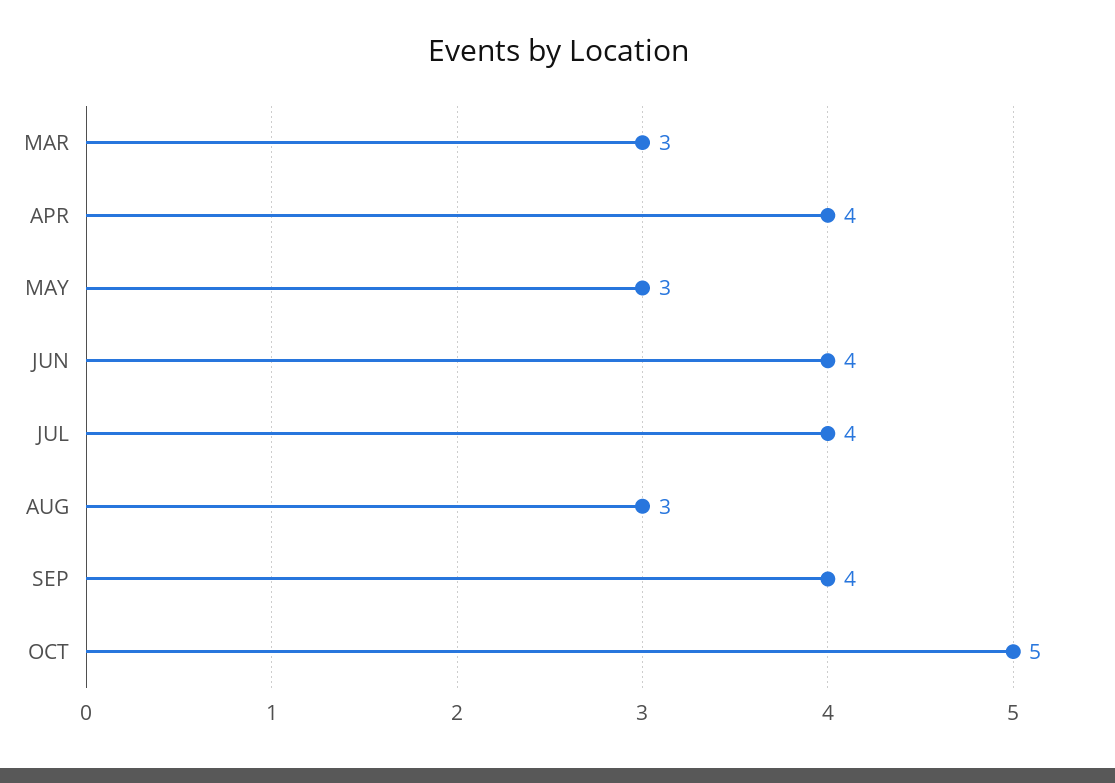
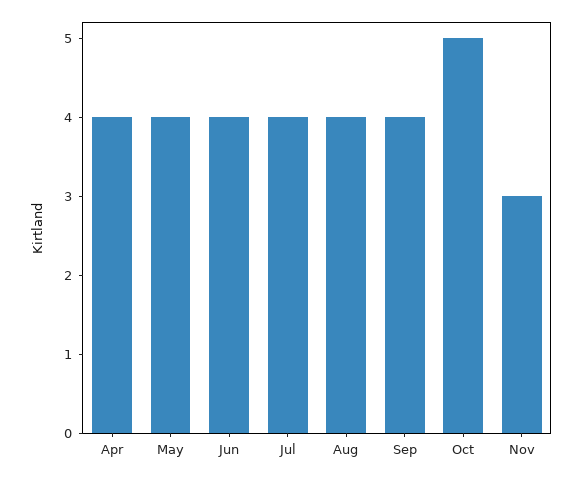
MAR: 3 -> none
MAY: 3 -> 4
AUG: 3 -> 4
Nov: none -> 3

